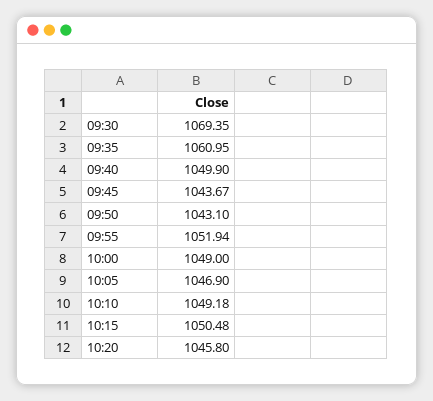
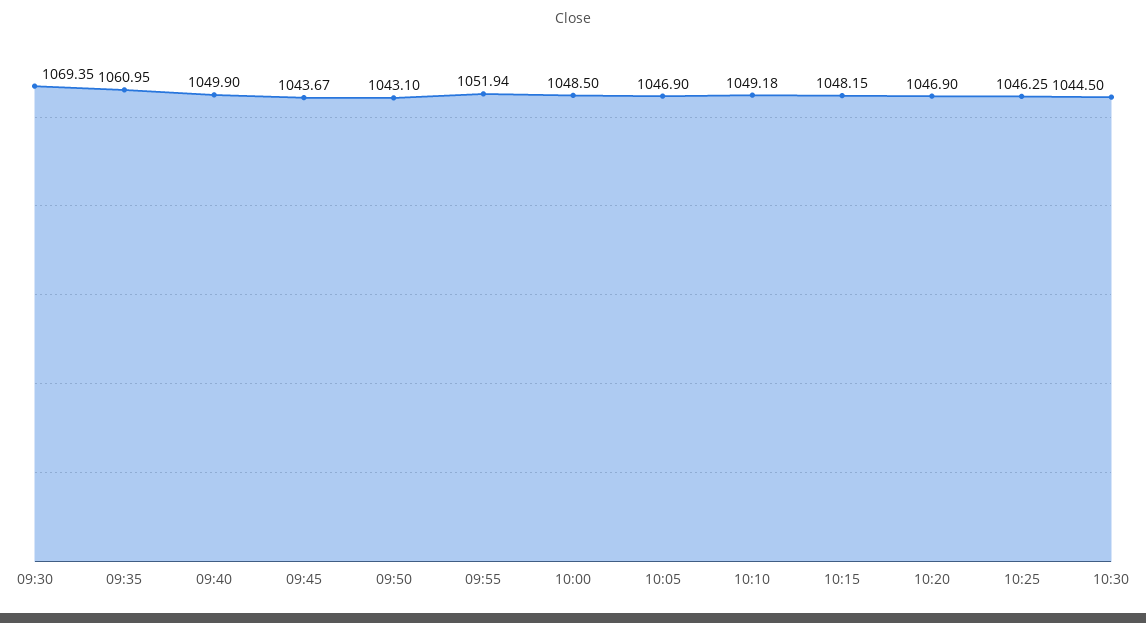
10:00: 1049 -> 1048.5
10:15: 1050.48 -> 1048.15
10:20: 1045.8 -> 1046.9
10:25: none -> 1046.25
10:30: none -> 1044.5

